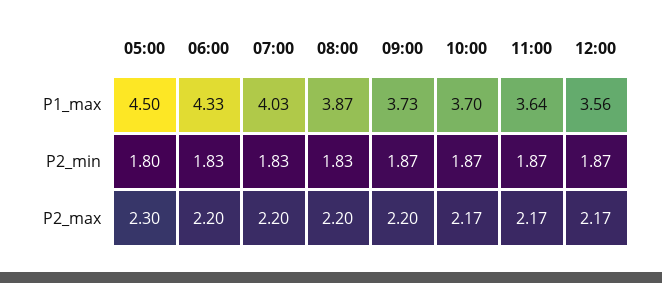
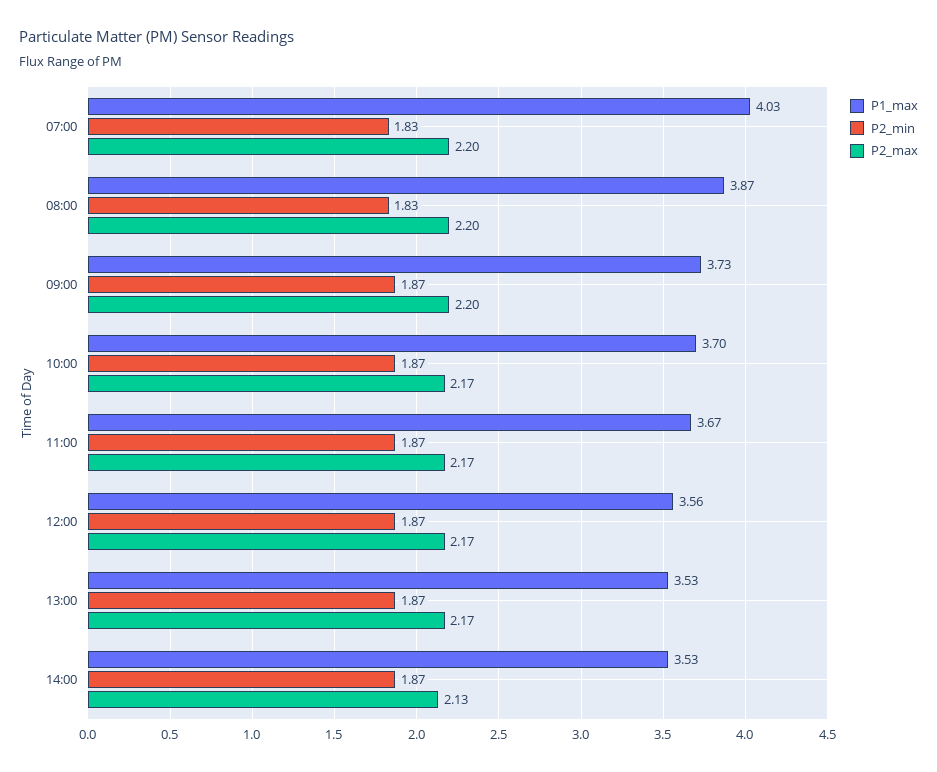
P1_max, 05:00: 4.5 -> none
P1_max, 06:00: 4.33 -> none
P1_max, 11:00: 3.64 -> 3.67
P2_min, 05:00: 1.8 -> none
P2_min, 06:00: 1.83 -> none
P2_max, 05:00: 2.3 -> none
P2_max, 06:00: 2.2 -> none
P1_max, 13:00: none -> 3.53
P2_min, 13:00: none -> 1.87
P2_max, 13:00: none -> 2.17
P1_max, 14:00: none -> 3.53
P2_min, 14:00: none -> 1.87
P2_max, 14:00: none -> 2.13

